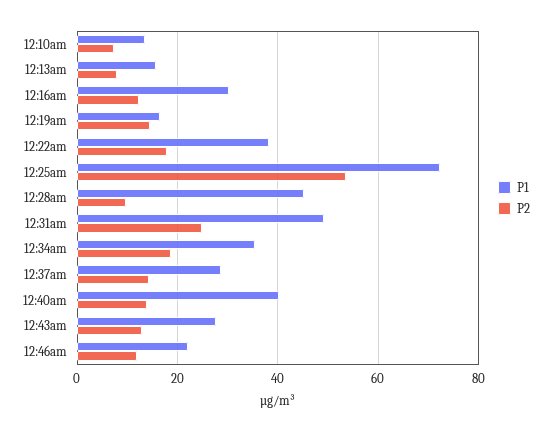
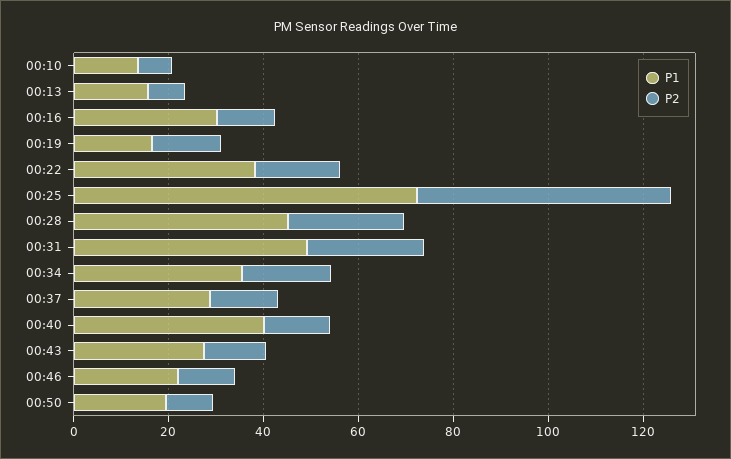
P2, 12:28am: 10 -> 25
P1, 00:50: none -> 20
P2, 00:50: none -> 10

